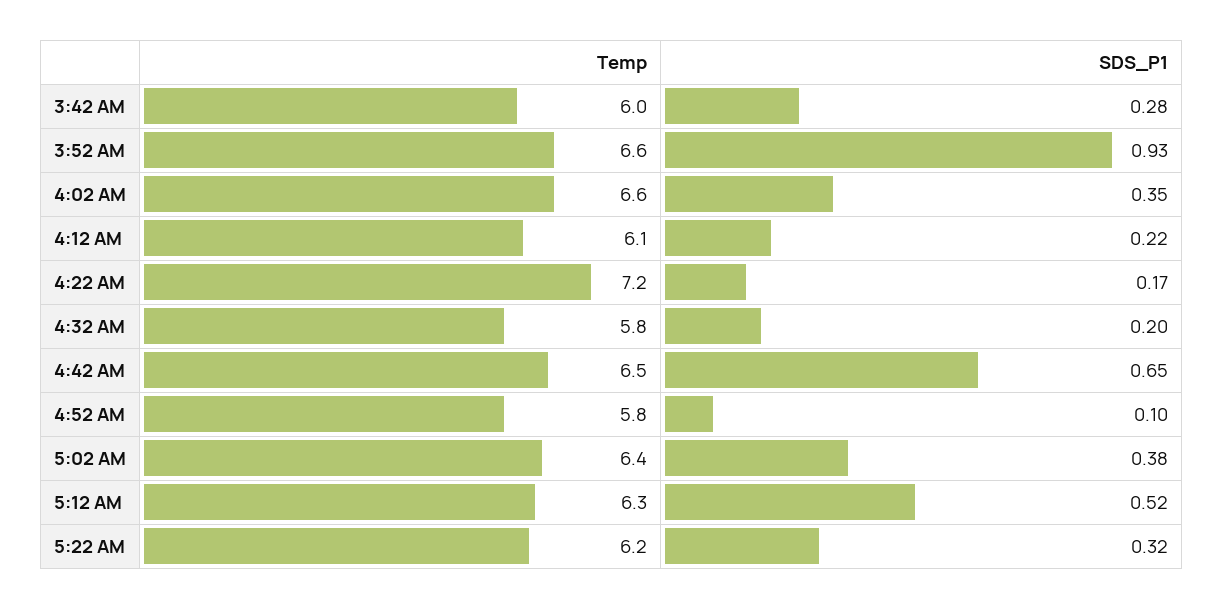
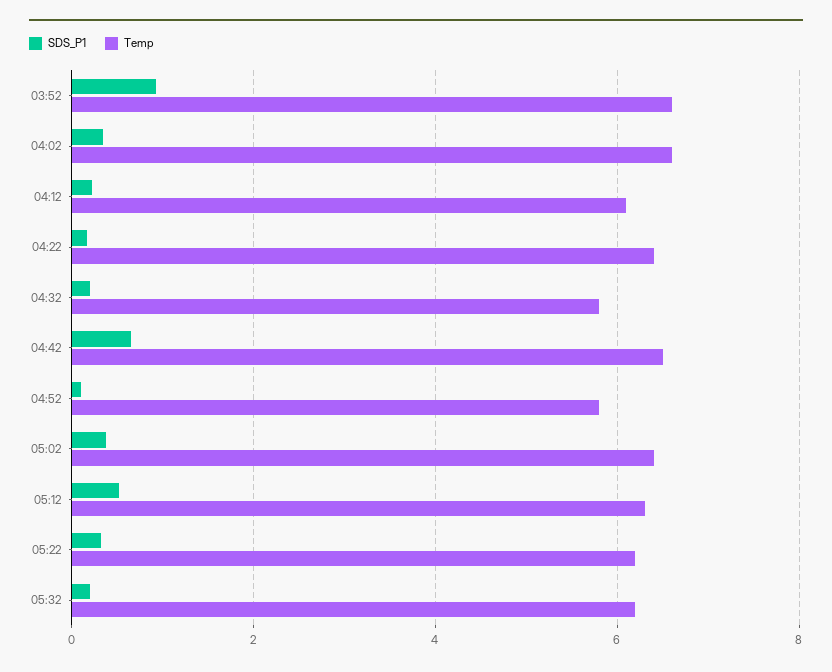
Temp, 3:42 AM: 6 -> none
SDS_P1, 3:42 AM: 0.28 -> none
Temp, 4:22 AM: 7.2 -> 6.4
SDS_P1, 05:32: none -> 0.2
Temp, 05:32: none -> 6.2

